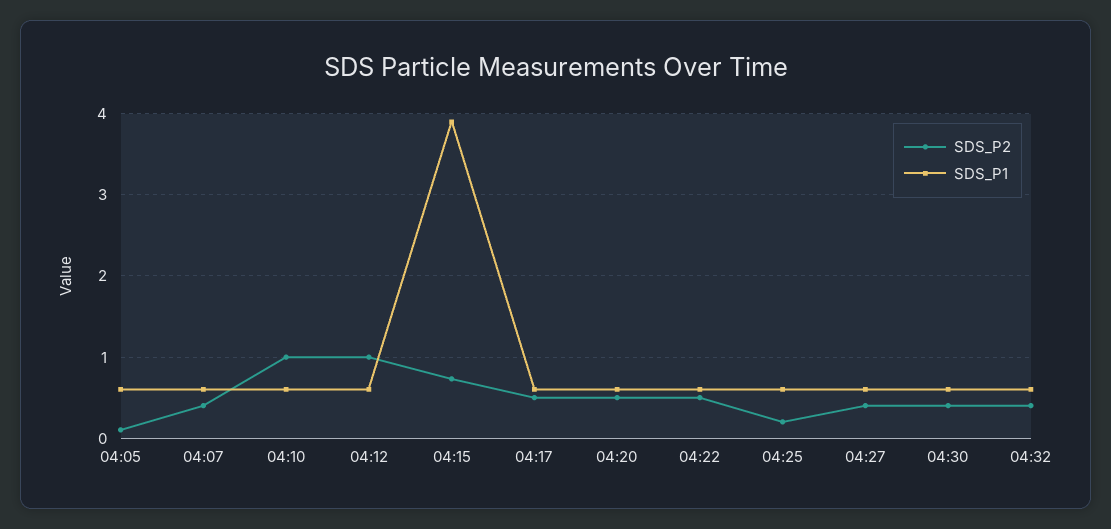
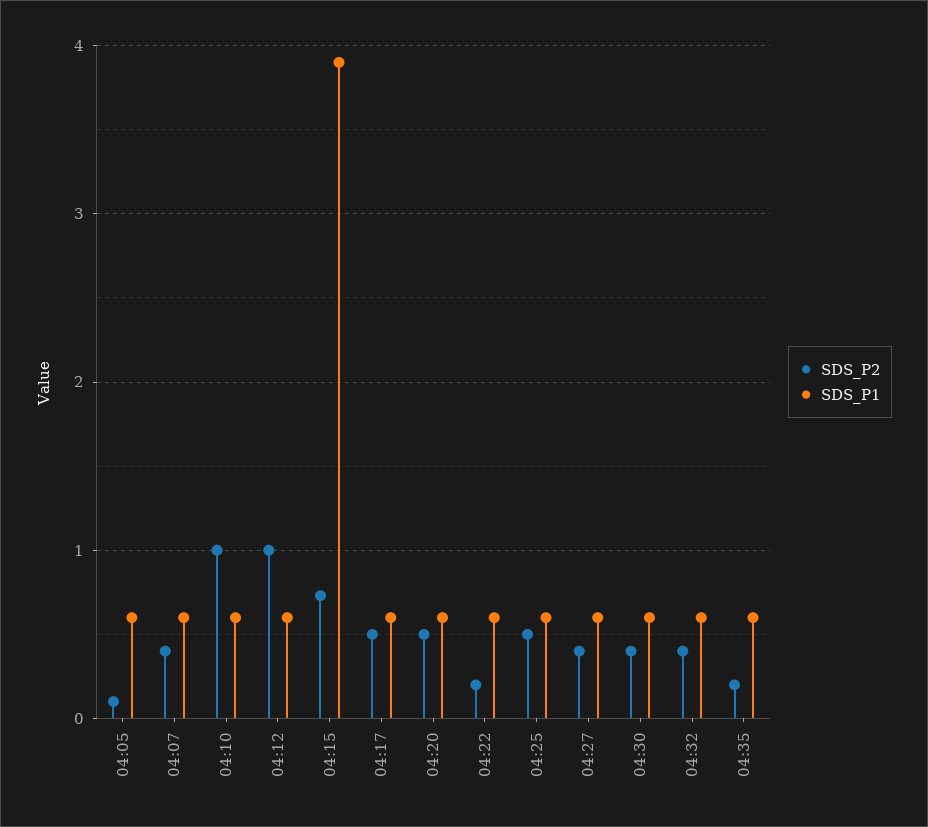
SDS_P2, 04:22: 0.5 -> 0.2
SDS_P2, 04:25: 0.2 -> 0.5
SDS_P2, 04:35: none -> 0.2
SDS_P1, 04:35: none -> 0.6

